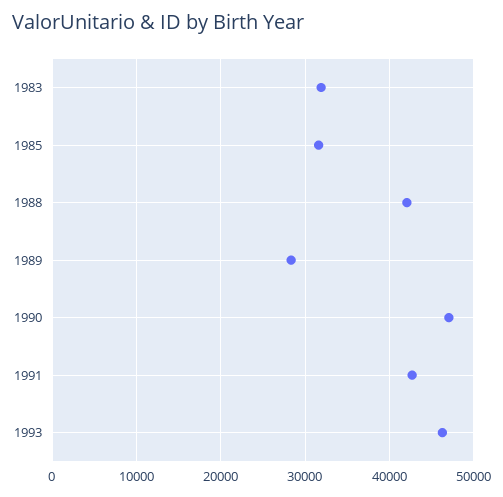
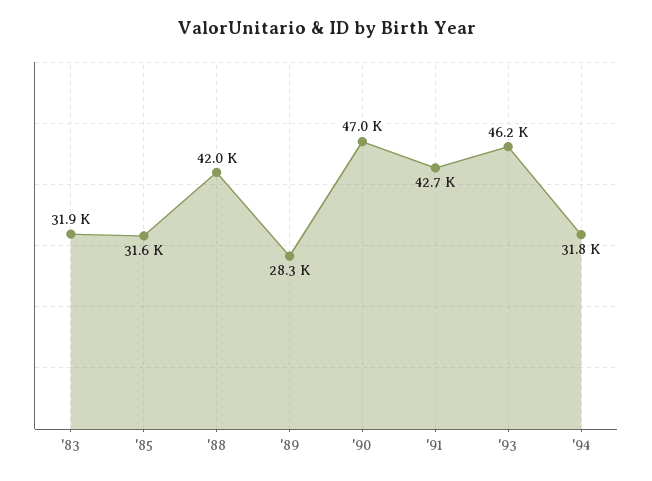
'94: none -> 31800

